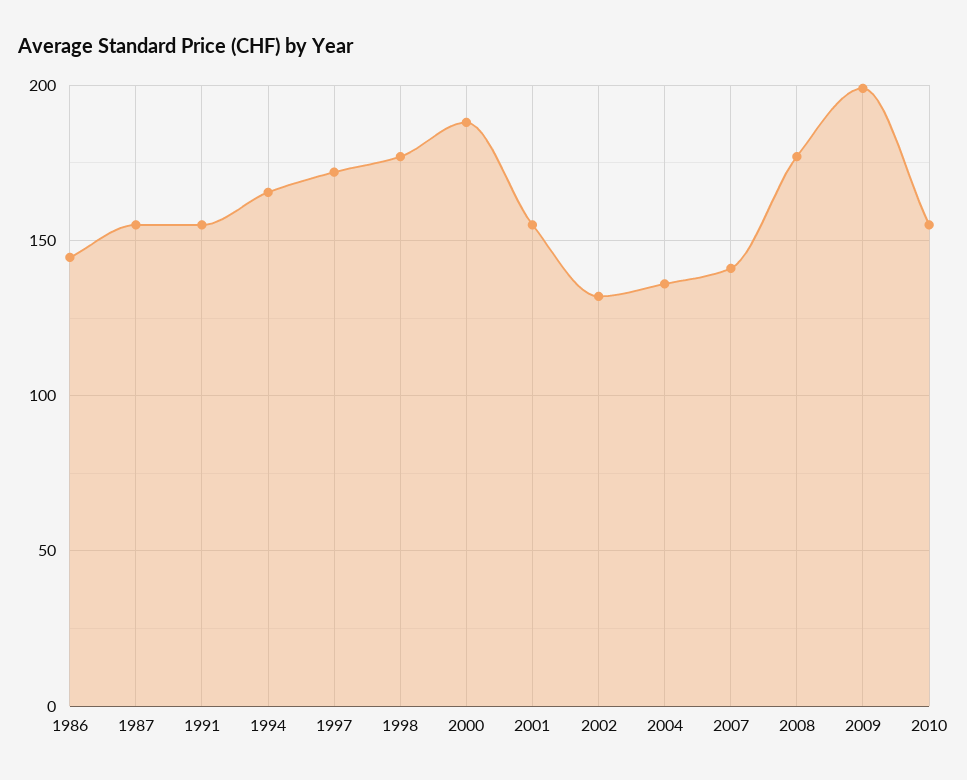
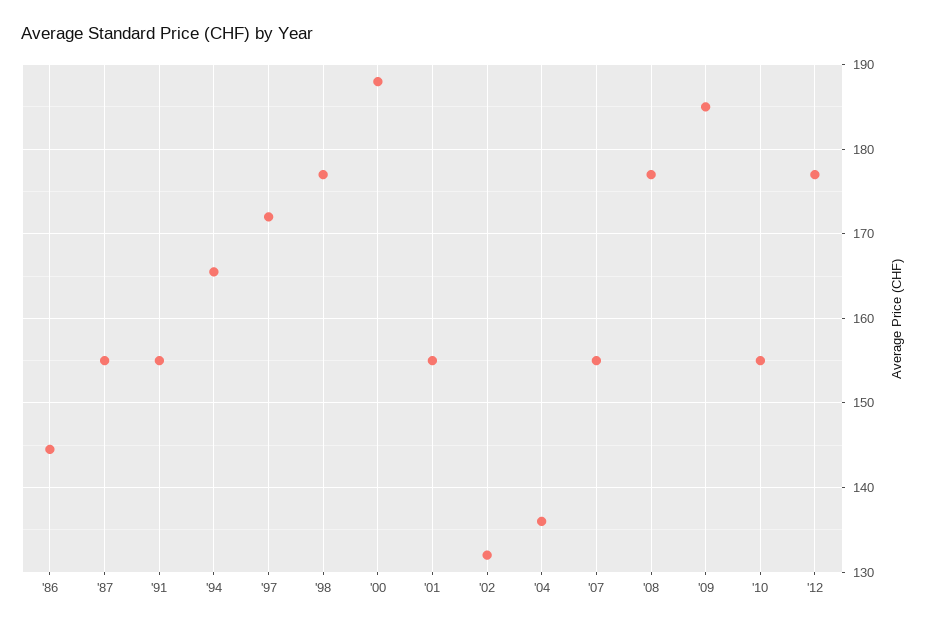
2007: 140 -> 155
2009: 200 -> 185
'12: none -> 177

